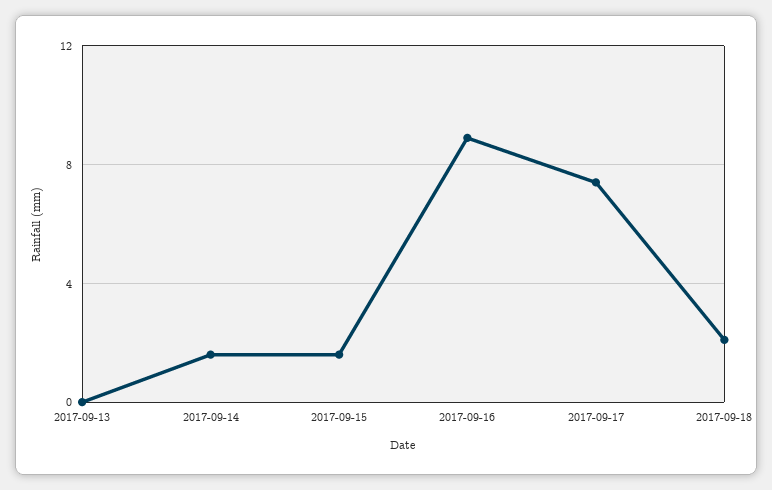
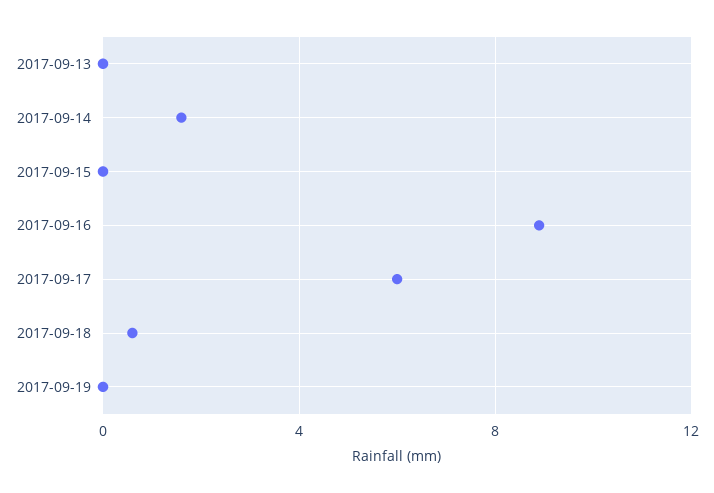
2017-09-15: 1.5 -> 0
2017-09-17: 7.5 -> 6
2017-09-18: 2 -> 0.5
2017-09-19: none -> 0

